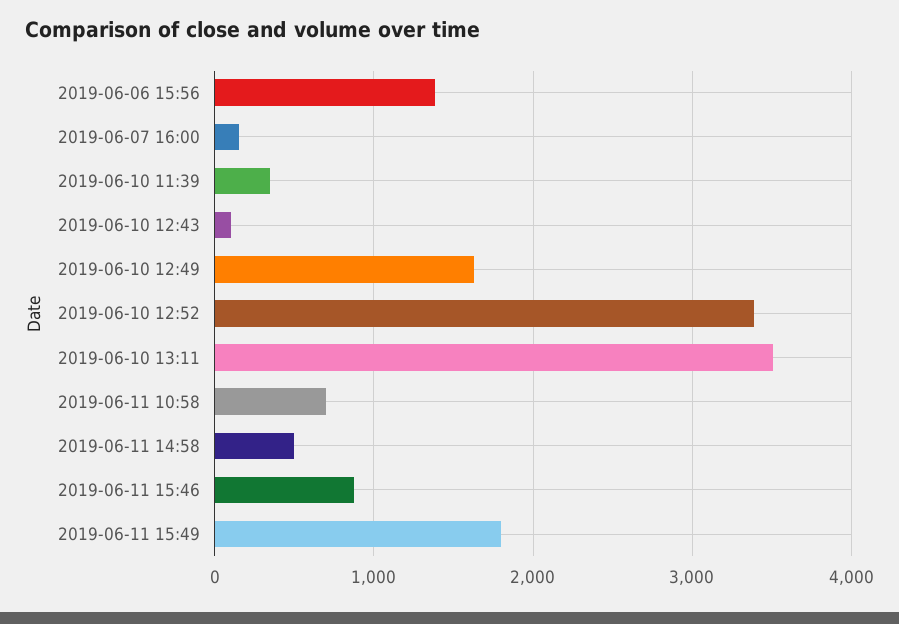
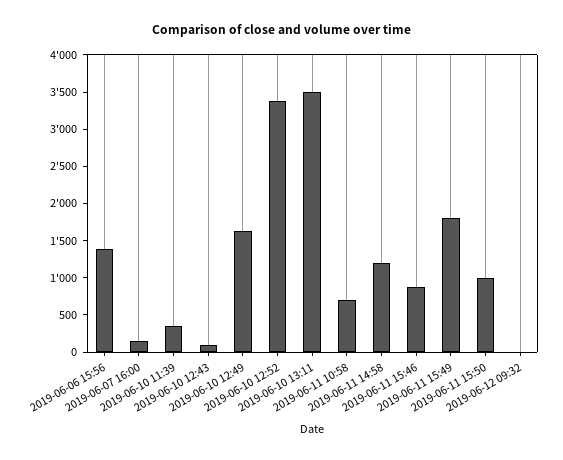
2019-06-11 14:58: 500 -> 1250
2019-06-11 15:50: none -> 1000
2019-06-12 09:32: none -> 0

